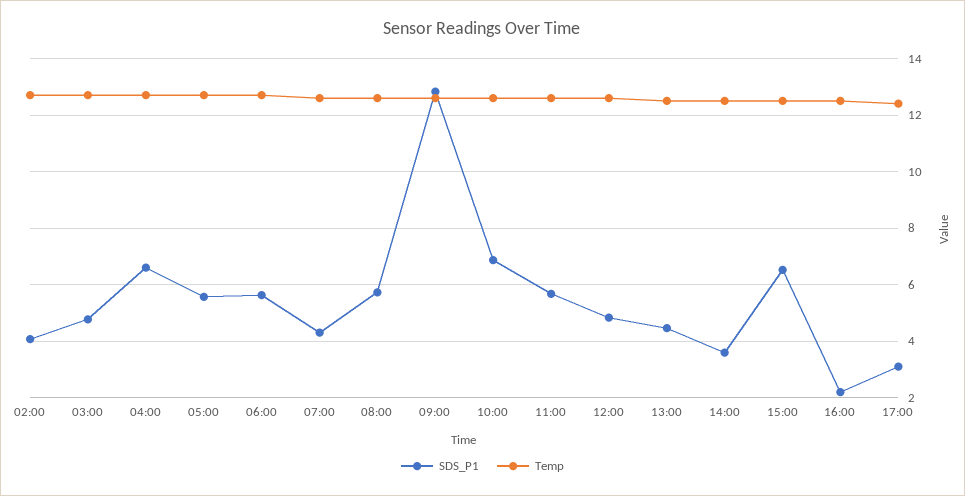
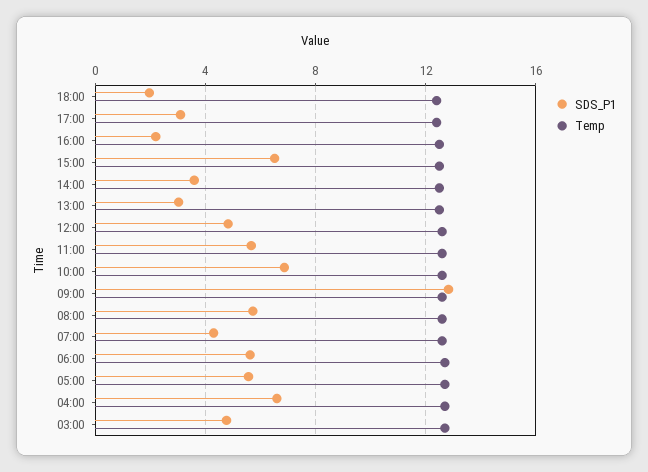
SDS_P1, 02:00: 4 -> none
Temp, 02:00: 12.75 -> none
SDS_P1, 13:00: 4.5 -> 3
SDS_P1, 18:00: none -> 2
Temp, 18:00: none -> 12.5

